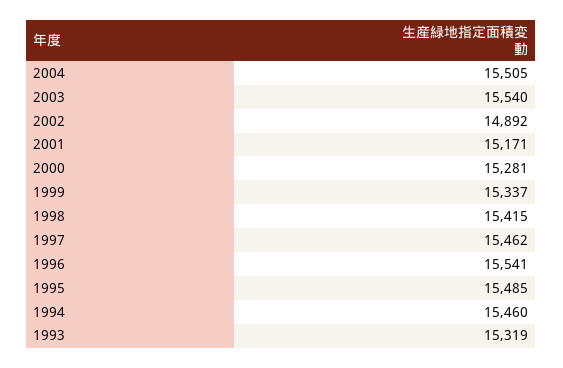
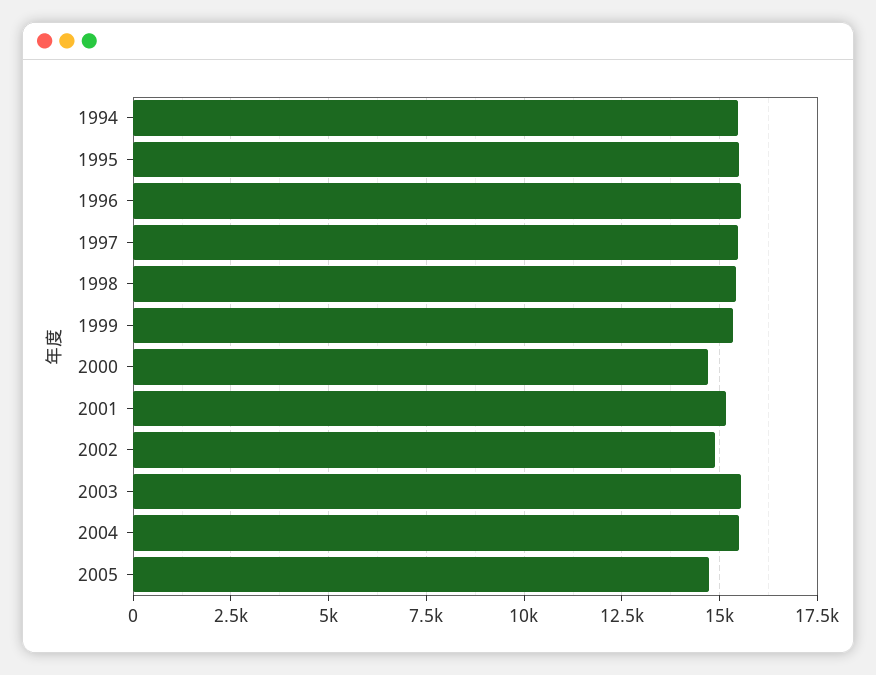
2000: 15281 -> 14750
1993: 15319 -> none
2005: none -> 14750

